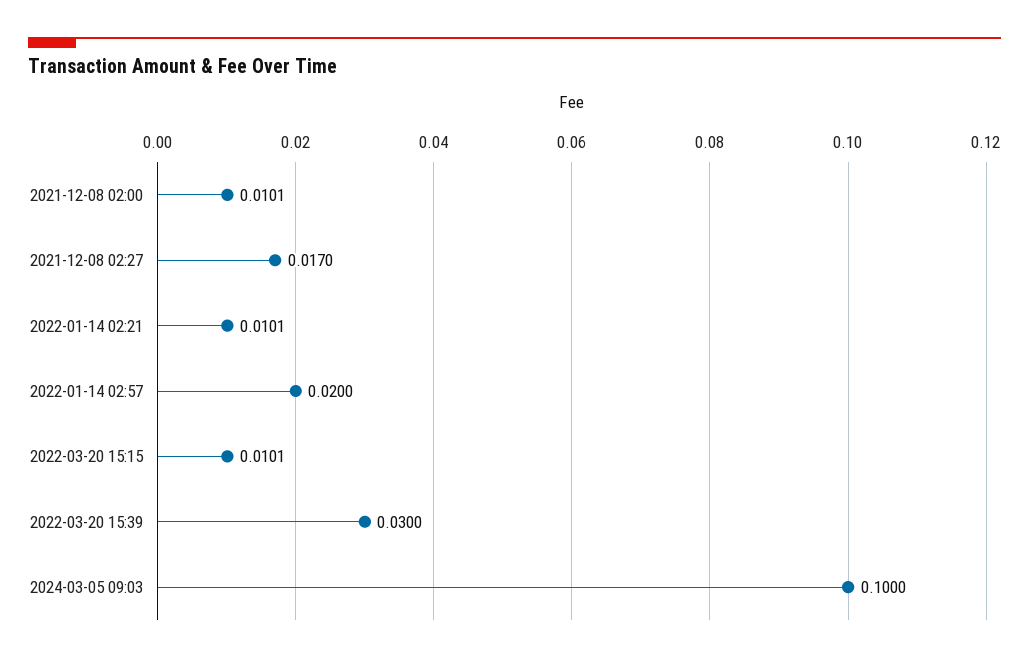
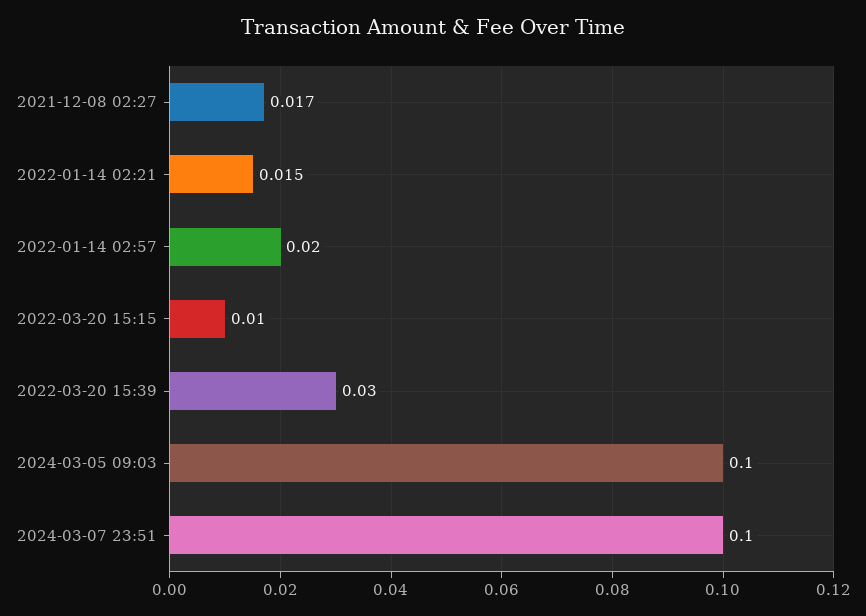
2021-12-08 02:00: 0.0101 -> none
2022-01-14 02:21: 0.0101 -> 0.015
2024-03-07 23:51: none -> 0.1

